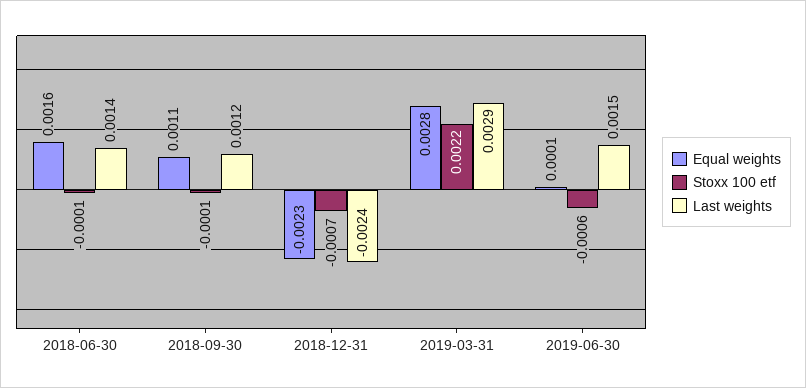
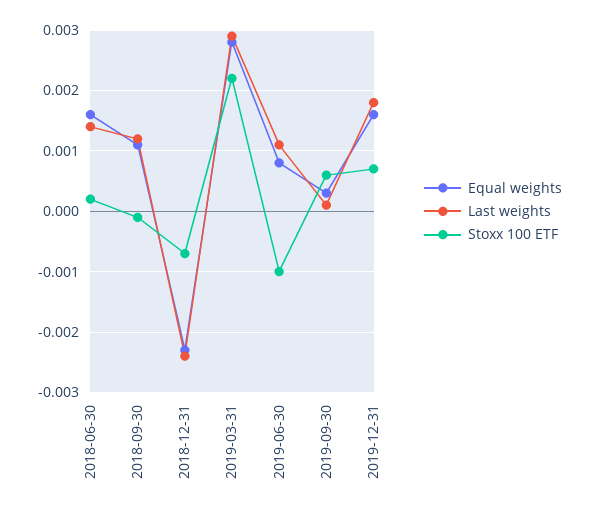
Stoxx 100 etf, 2018-06-30: -0.0001 -> 0.0002
Equal weights, 2019-06-30: 0.0001 -> 0.0008
Stoxx 100 etf, 2019-06-30: -0.0006 -> -0.001
Last weights, 2019-06-30: 0.0015 -> 0.0011
Equal weights, 2019-09-30: none -> 0.0003
Last weights, 2019-09-30: none -> 0.0001
Stoxx 100 etf, 2019-09-30: none -> 0.0006
Equal weights, 2019-12-31: none -> 0.0016
Last weights, 2019-12-31: none -> 0.0018
Stoxx 100 etf, 2019-12-31: none -> 0.0007

